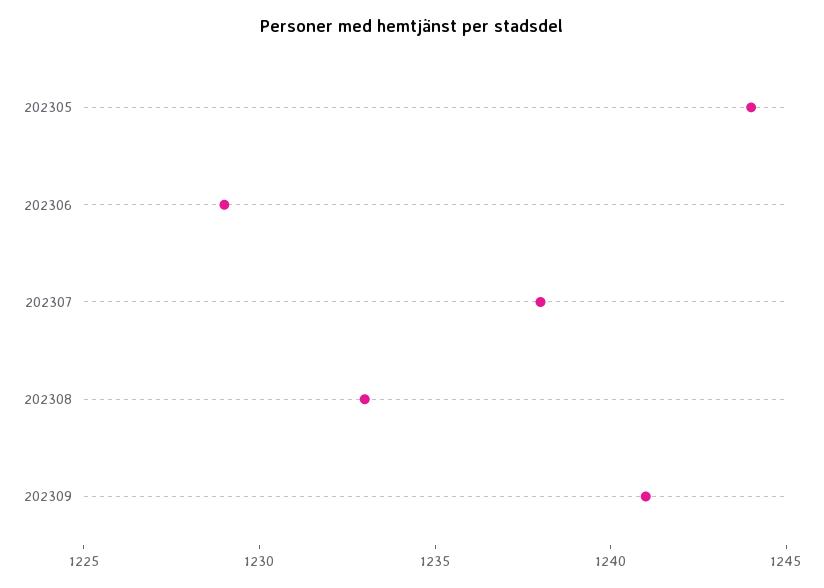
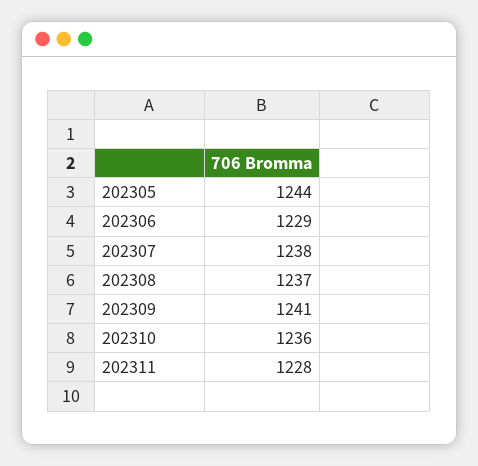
202308: 1233 -> 1237
202310: none -> 1236
202311: none -> 1228

